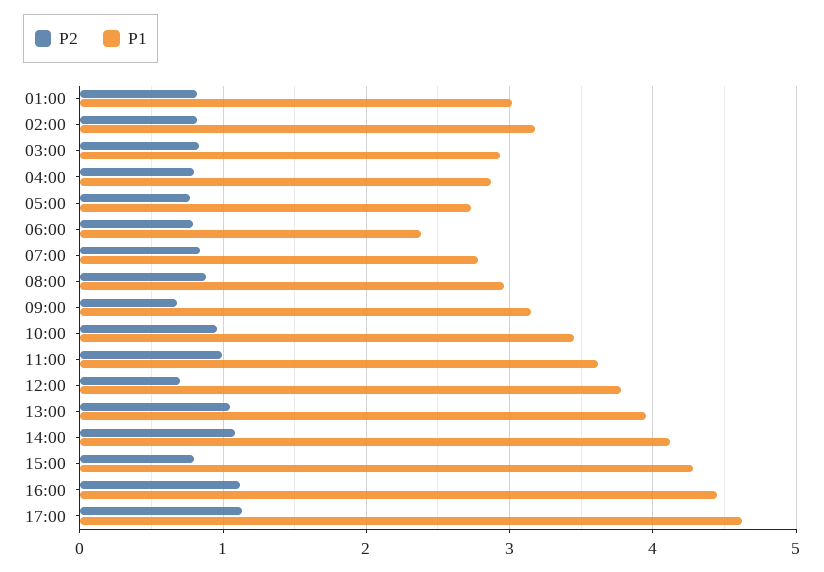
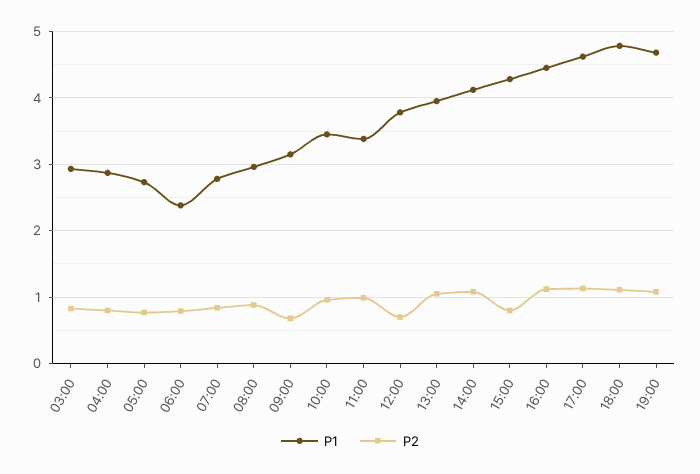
P2, 01:00: 0.8 -> none
P1, 01:00: 3 -> none
P2, 02:00: 0.8 -> none
P1, 02:00: 3.2 -> none
P1, 11:00: 3.6 -> 3.4
P1, 18:00: none -> 4.8
P2, 18:00: none -> 1.1
P1, 19:00: none -> 4.7
P2, 19:00: none -> 1.1

